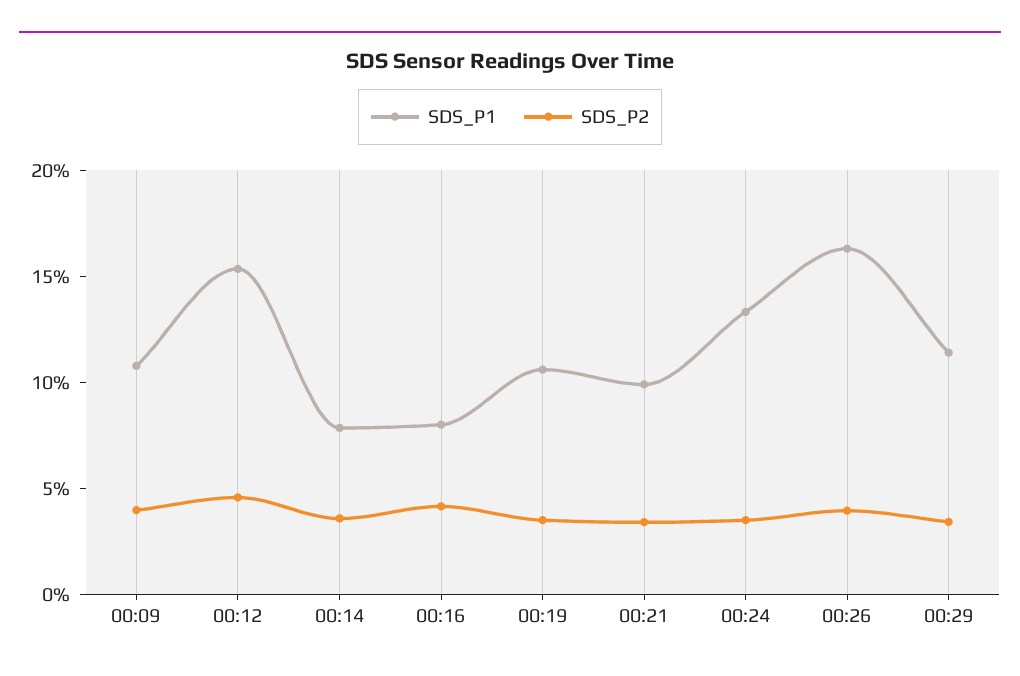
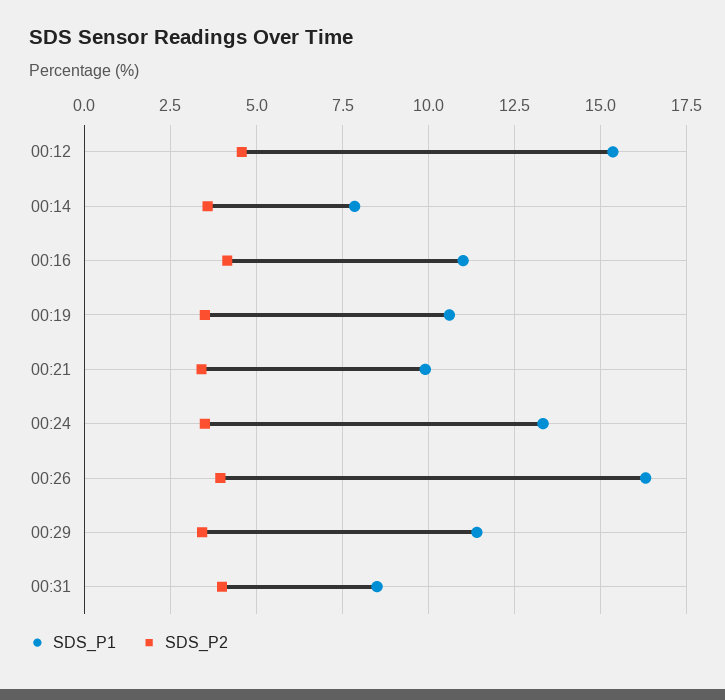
SDS_P1, 00:09: 11 -> none
SDS_P2, 00:09: 4 -> none
SDS_P1, 00:16: 8 -> 11
SDS_P1, 00:31: none -> 8.5
SDS_P2, 00:31: none -> 4

